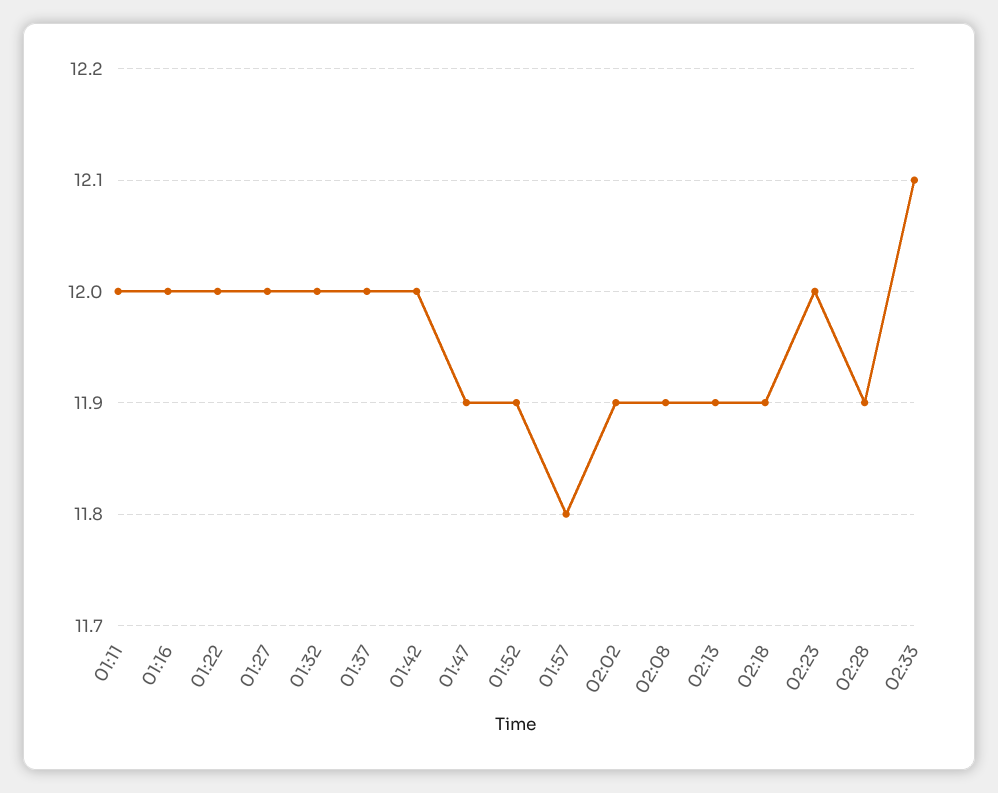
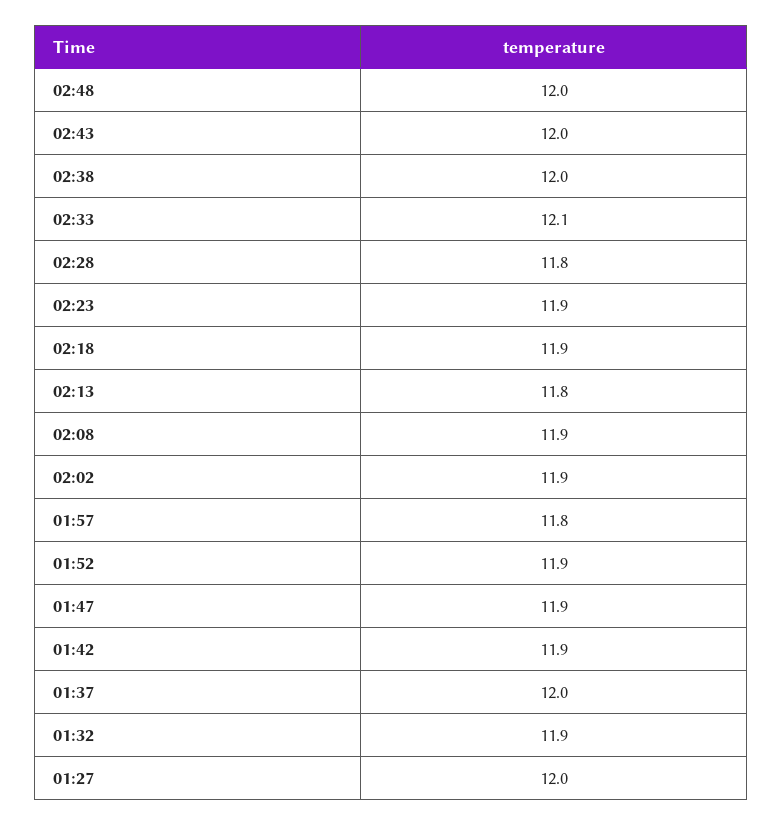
01:11: 12 -> none
01:16: 12 -> none
01:22: 12 -> none
01:32: 12 -> 11.9
01:42: 12 -> 11.9
02:13: 11.9 -> 11.8
02:23: 12 -> 11.9
02:28: 11.9 -> 11.8
02:48: none -> 12
02:43: none -> 12
02:38: none -> 12

